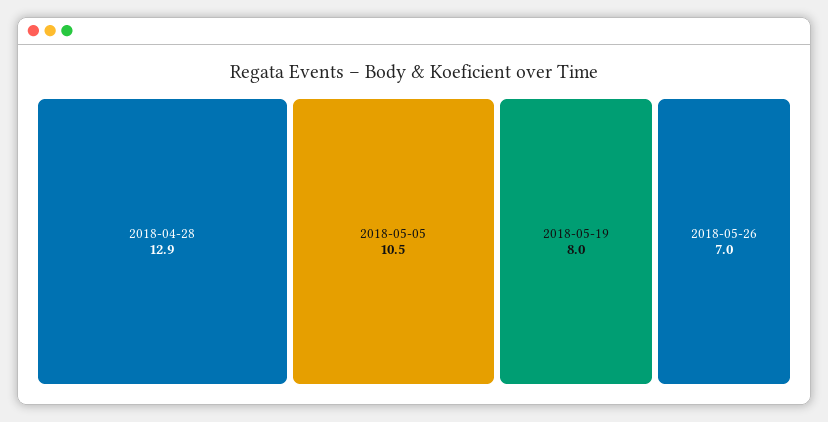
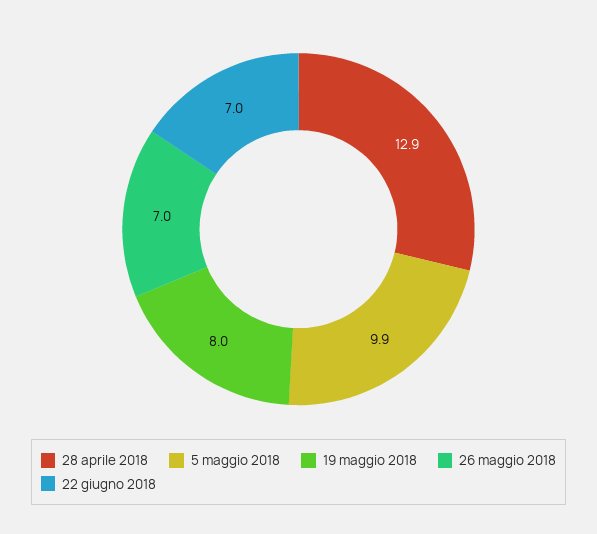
2018-05-05: 10.5 -> 9.9
22 giugno 2018: none -> 7

